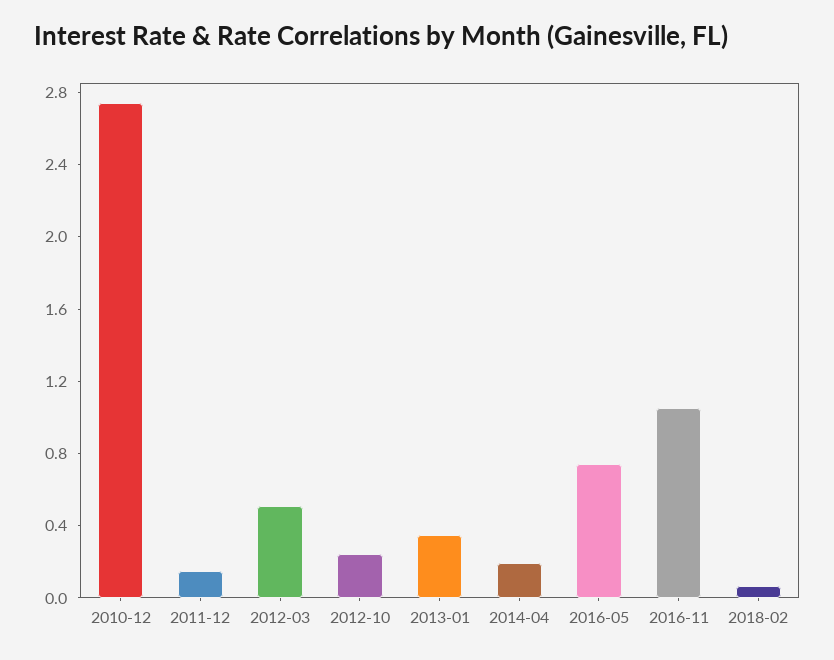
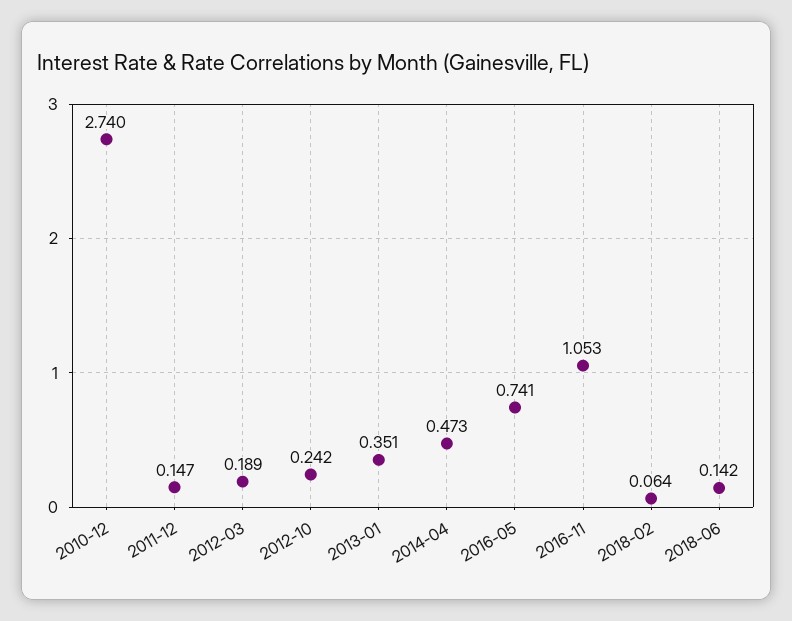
2012-03: 0.5 -> 0.189
2014-04: 0.2 -> 0.473
2018-06: none -> 0.142

